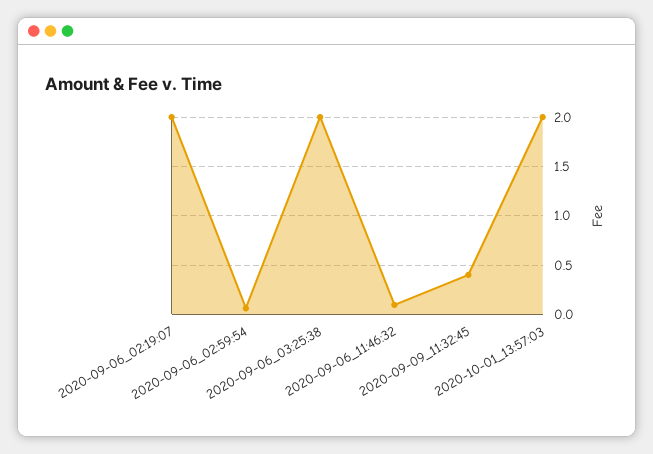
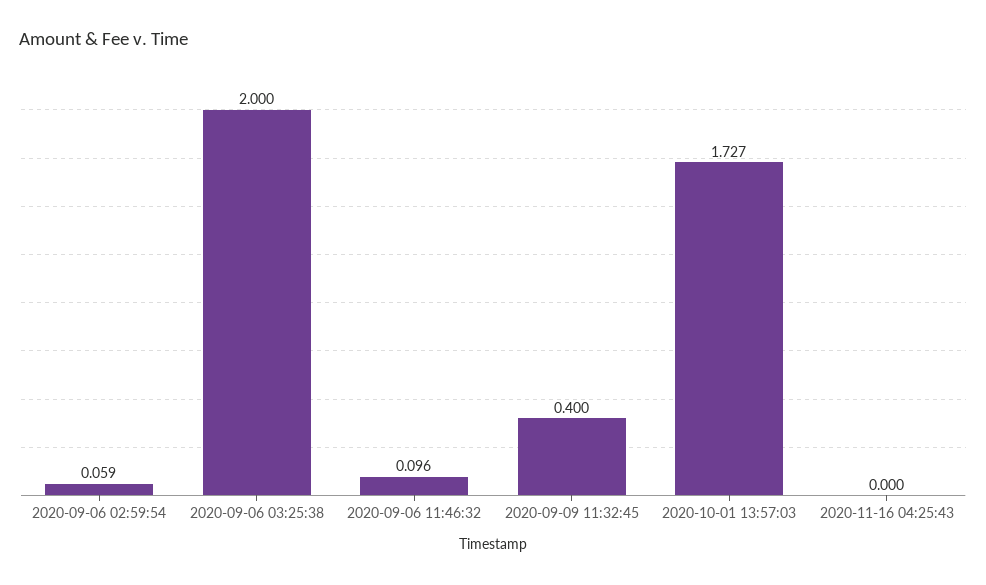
2020-09-06_02:19:07: 2 -> none
2020-10-01_13:57:03: 2 -> 1.727
2020-11-16 04:25:43: none -> 0

